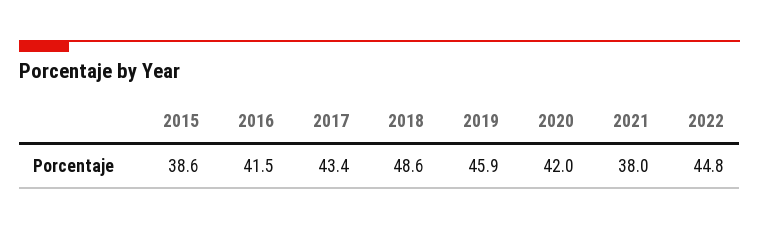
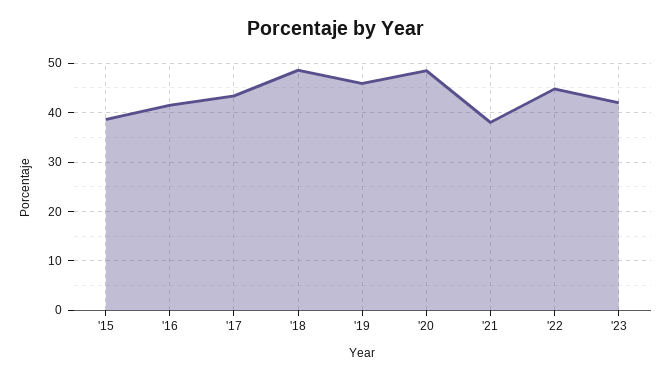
2020: 42 -> 48
'23: none -> 42

